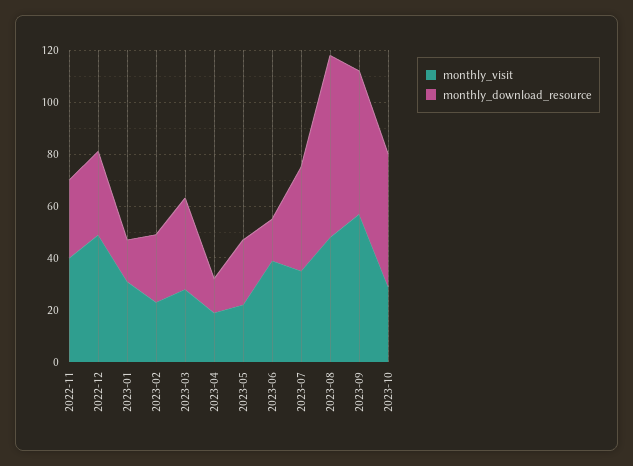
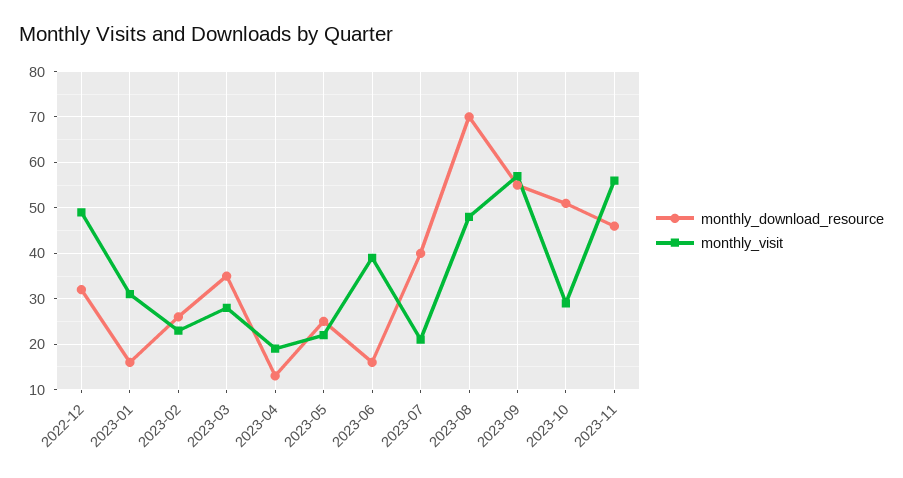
monthly_visit, 2022-11: 40 -> none
monthly_download_resource, 2022-11: 30 -> none
monthly_visit, 2023-07: 35 -> 20
monthly_download_resource, 2023-11: none -> 45
monthly_visit, 2023-11: none -> 55

